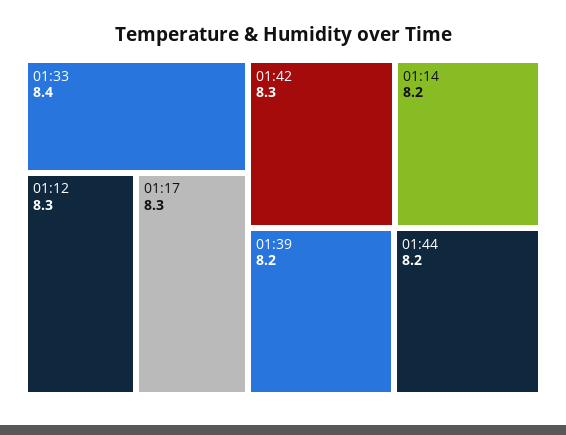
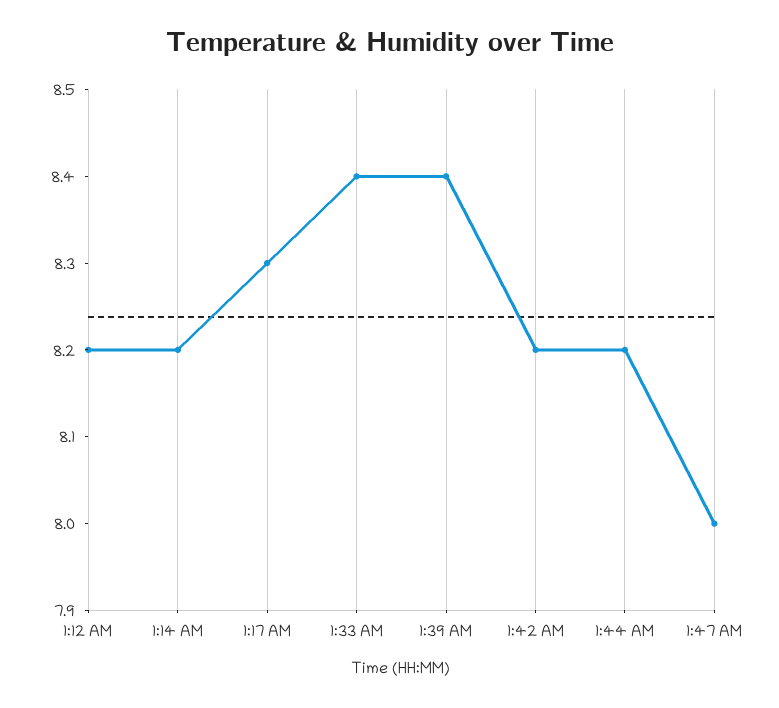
01:12: 8.3 -> 8.2
01:42: 8.3 -> 8.2
01:39: 8.2 -> 8.4
1:47 AM: none -> 8

